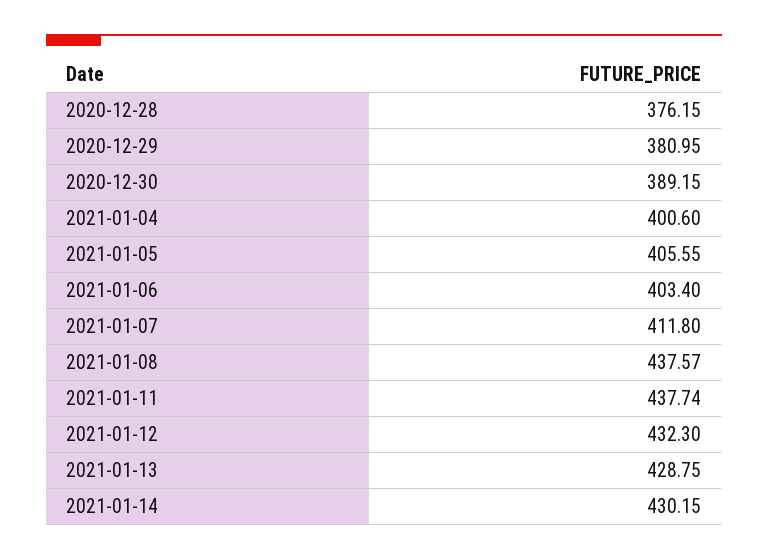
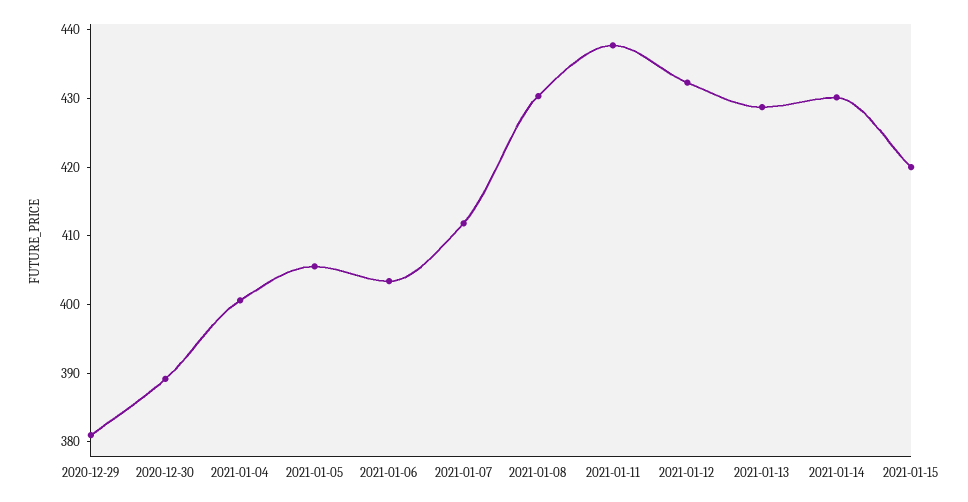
2020-12-28: 376.15 -> none
2021-01-08: 437.57 -> 430
2021-01-15: none -> 420

